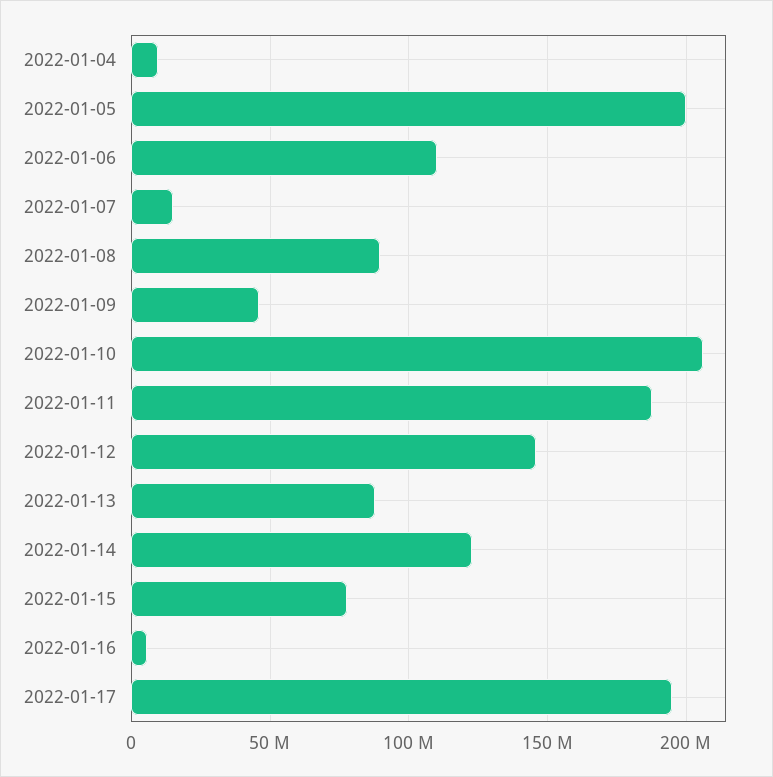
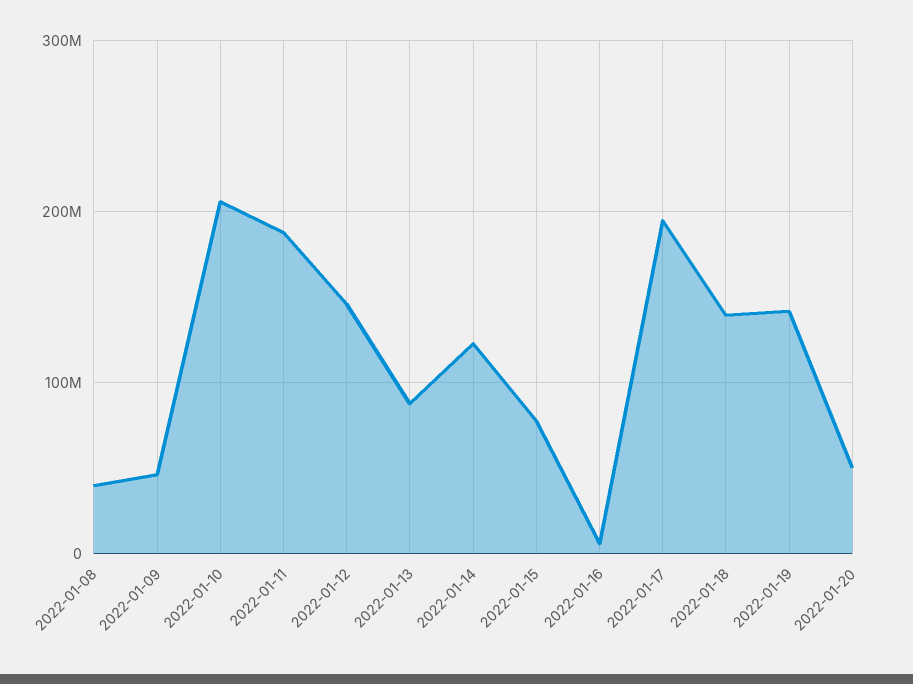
2022-01-04: 10000000 -> none
2022-01-05: 200000000 -> none
2022-01-06: 110000000 -> none
2022-01-07: 15000000 -> none
2022-01-08: 90000000 -> 40000000
2022-01-18: none -> 140000000
2022-01-19: none -> 140000000
2022-01-20: none -> 50000000

